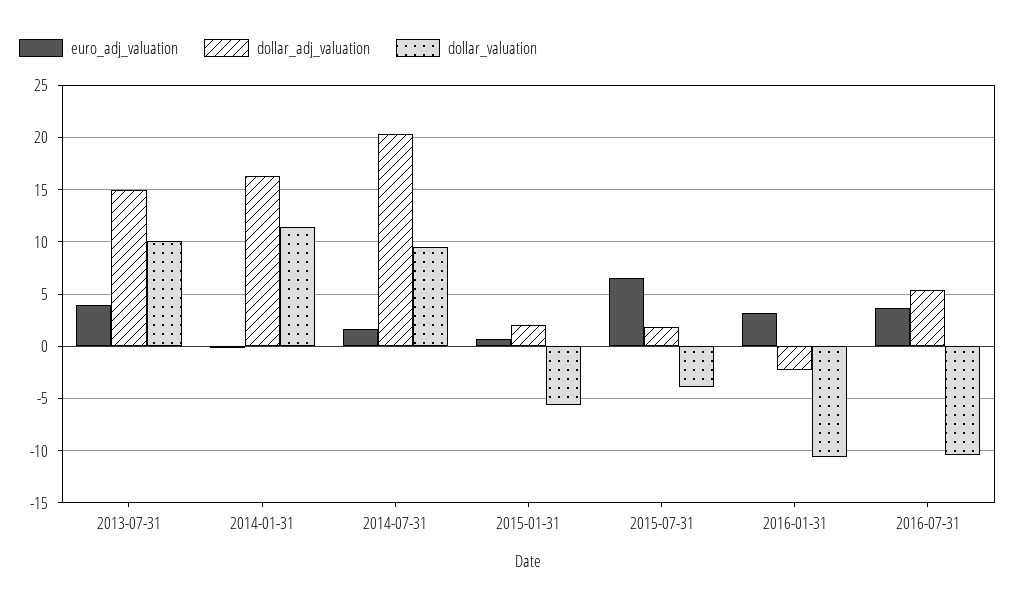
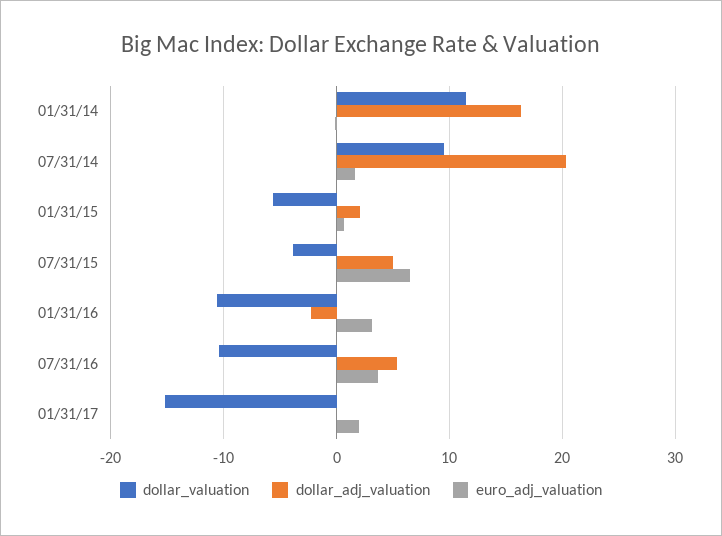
euro_adj_valuation, 2013-07-31: 4 -> none
dollar_adj_valuation, 2013-07-31: 15 -> none
dollar_valuation, 2013-07-31: 10 -> none
dollar_adj_valuation, 2015-07-31: 2 -> 5
dollar_valuation, 01/31/17: none -> -15
dollar_adj_valuation, 01/31/17: none -> 0
euro_adj_valuation, 01/31/17: none -> 2

